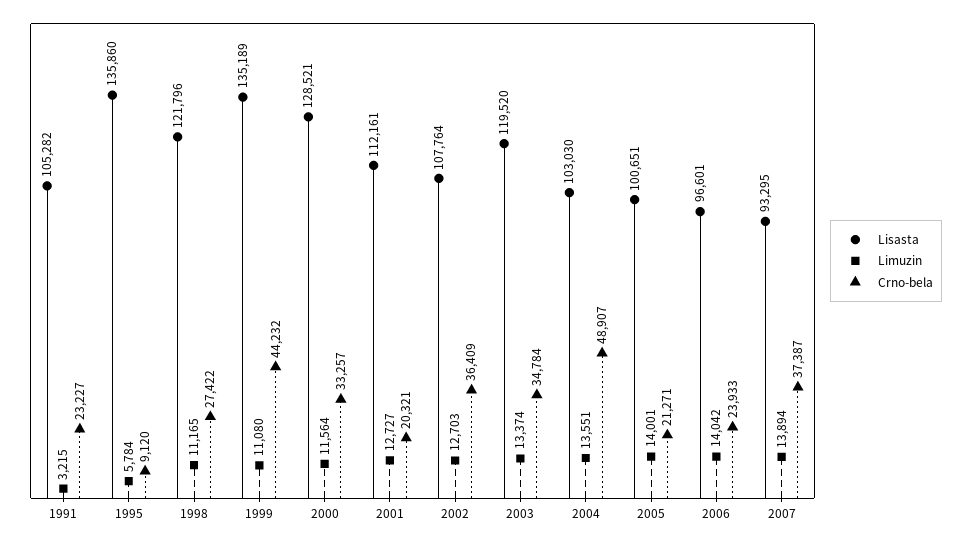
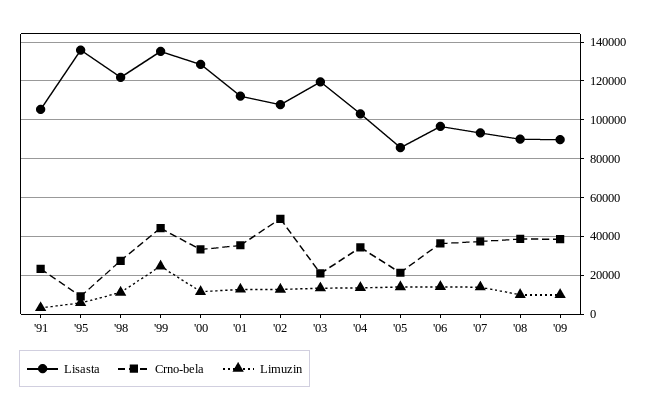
Limuzin, 1999: 11080 -> 25000
Crno-bela, 2001: 20321 -> 35000
Crno-bela, 2002: 36409 -> 50000
Crno-bela, 2003: 34784 -> 20000
Crno-bela, 2004: 48907 -> 35000
Lisasta, 2005: 100651 -> 85000
Crno-bela, 2006: 23933 -> 35000
Lisasta, '08: none -> 90000
Crno-bela, '08: none -> 40000
Limuzin, '08: none -> 10000
Lisasta, '09: none -> 90000
Crno-bela, '09: none -> 40000
Limuzin, '09: none -> 10000

